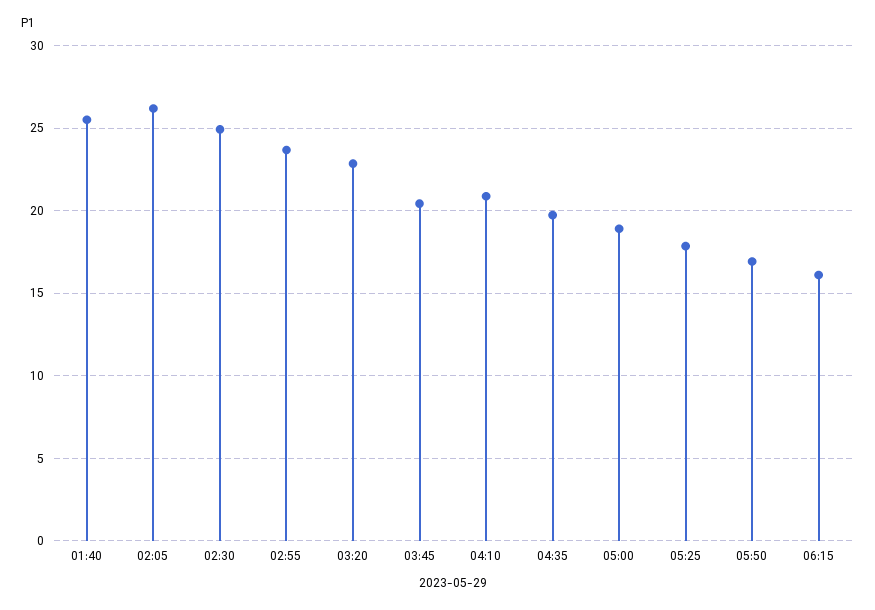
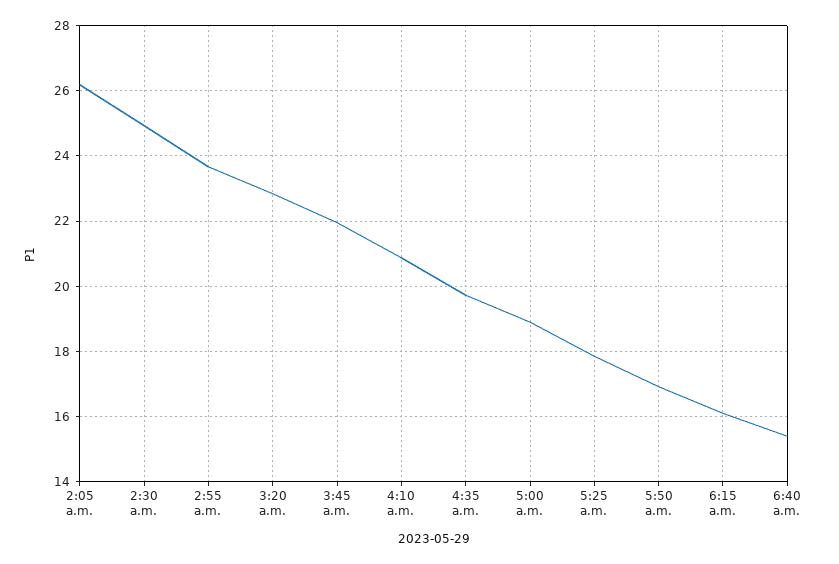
01:40: 25.5 -> none
03:45: 20.5 -> 22
6:40 a.m.: none -> 15.4

